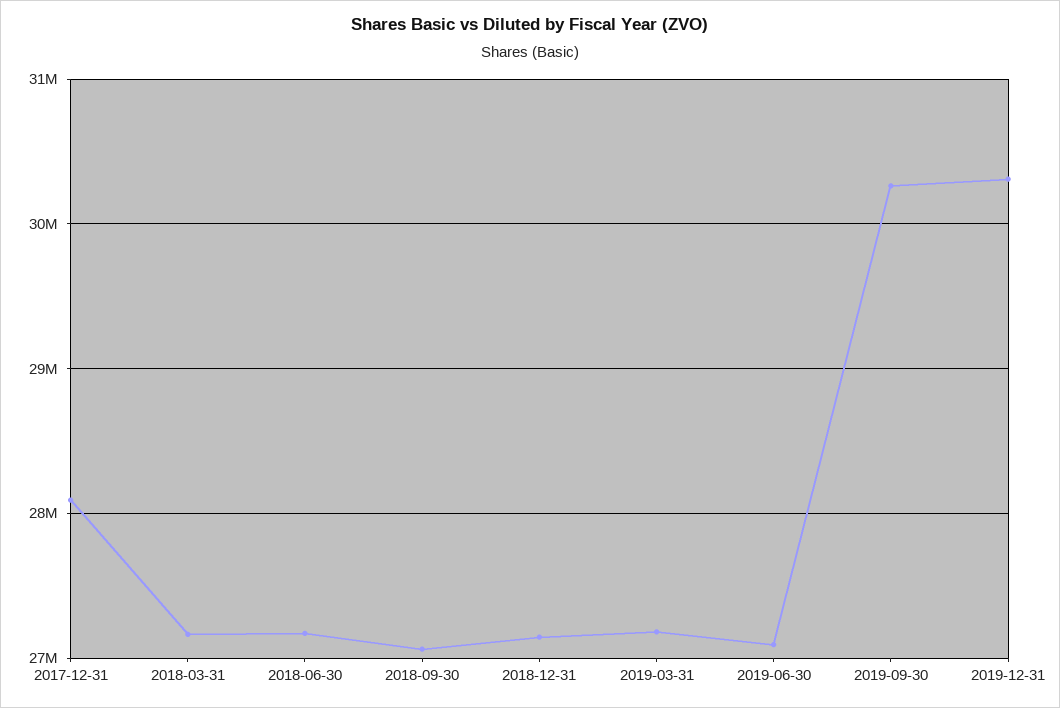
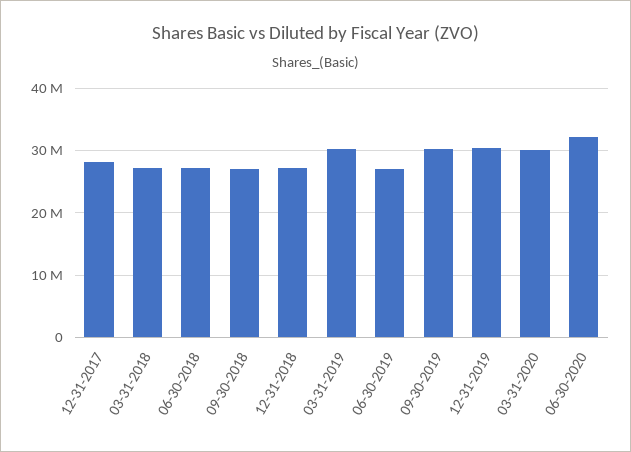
2019-03-31: 27200000 -> 30000000
03-31-2020: none -> 30000000
06-30-2020: none -> 32000000

